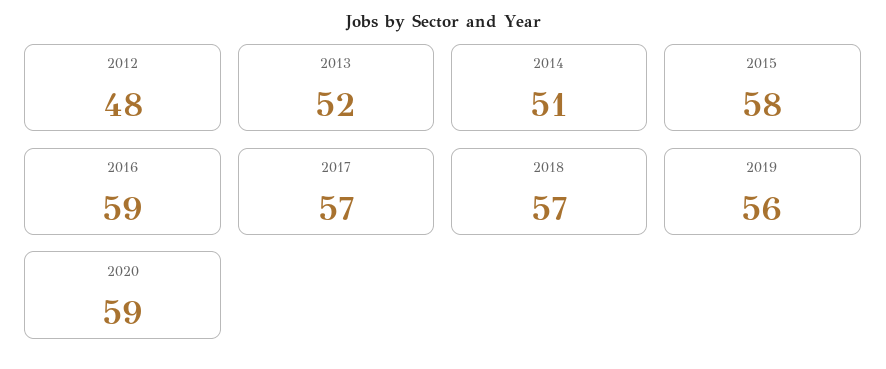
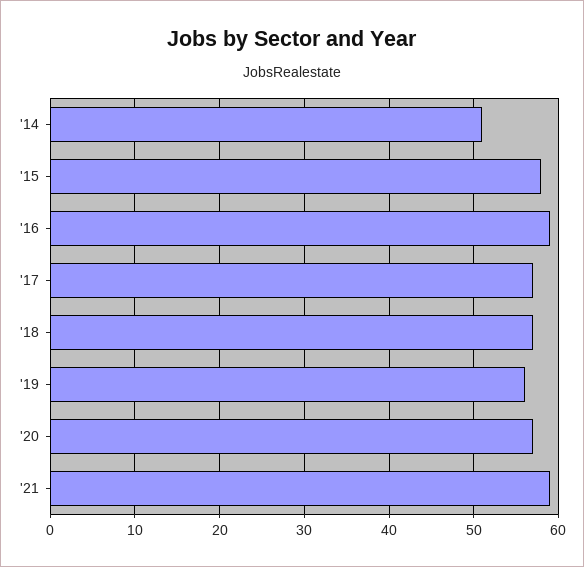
2012: 48 -> none
2013: 52 -> none
2020: 59 -> 57
'21: none -> 59

